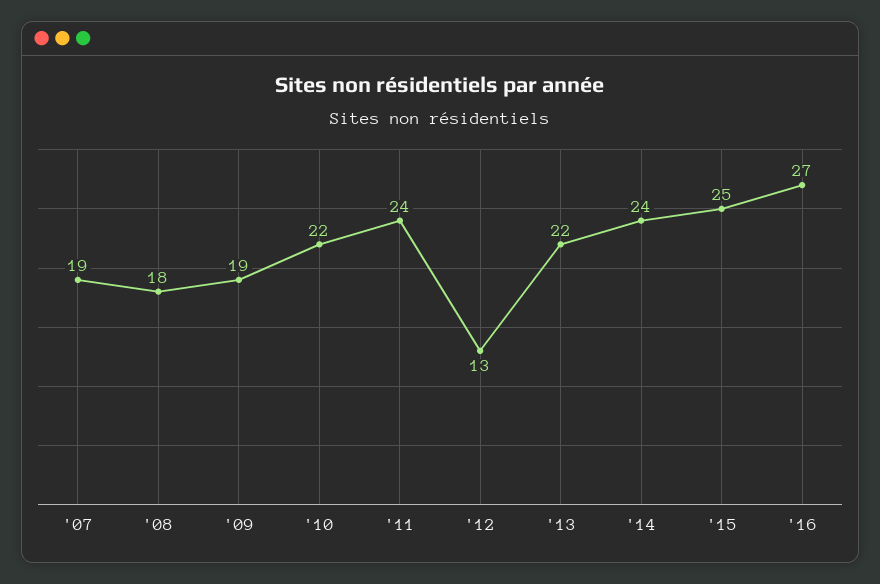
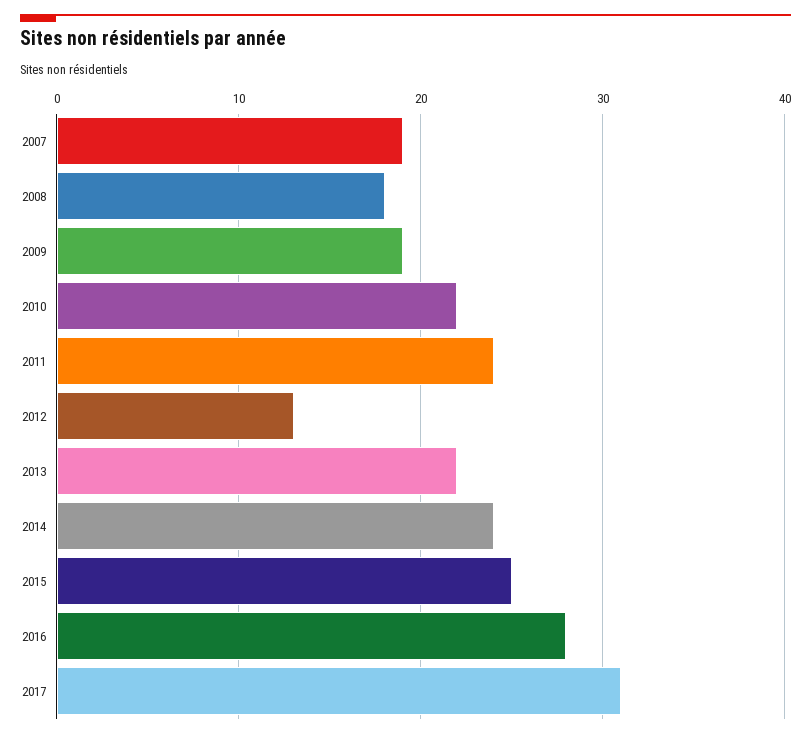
'16: 27 -> 28
2017: none -> 31

